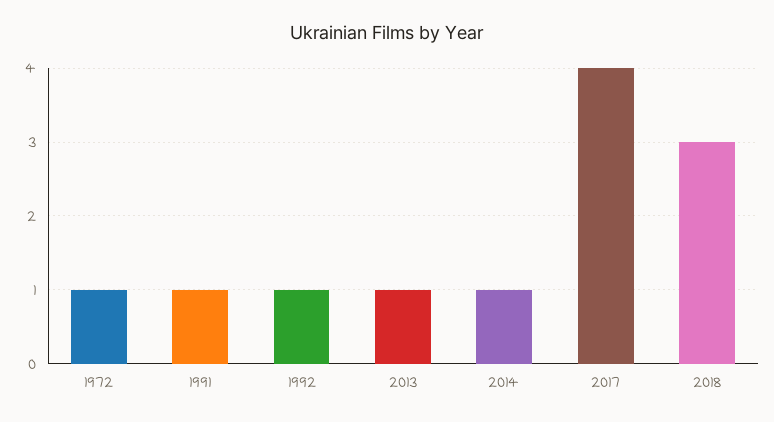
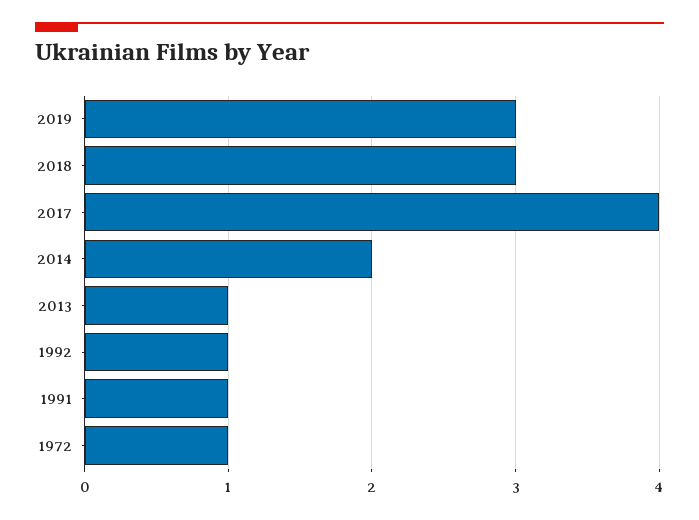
2014: 1 -> 2
2019: none -> 3

